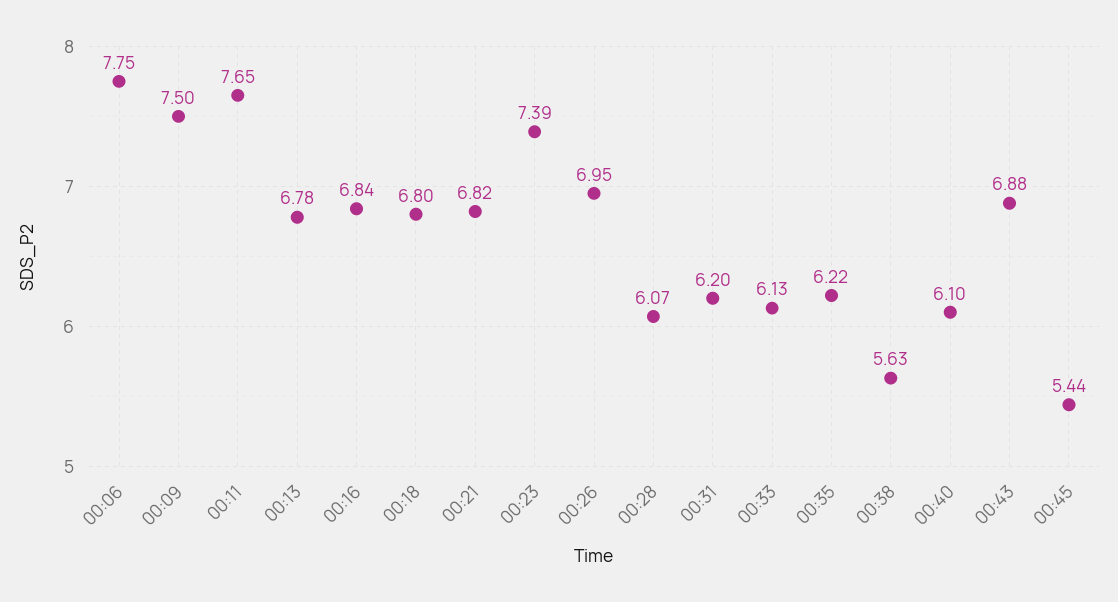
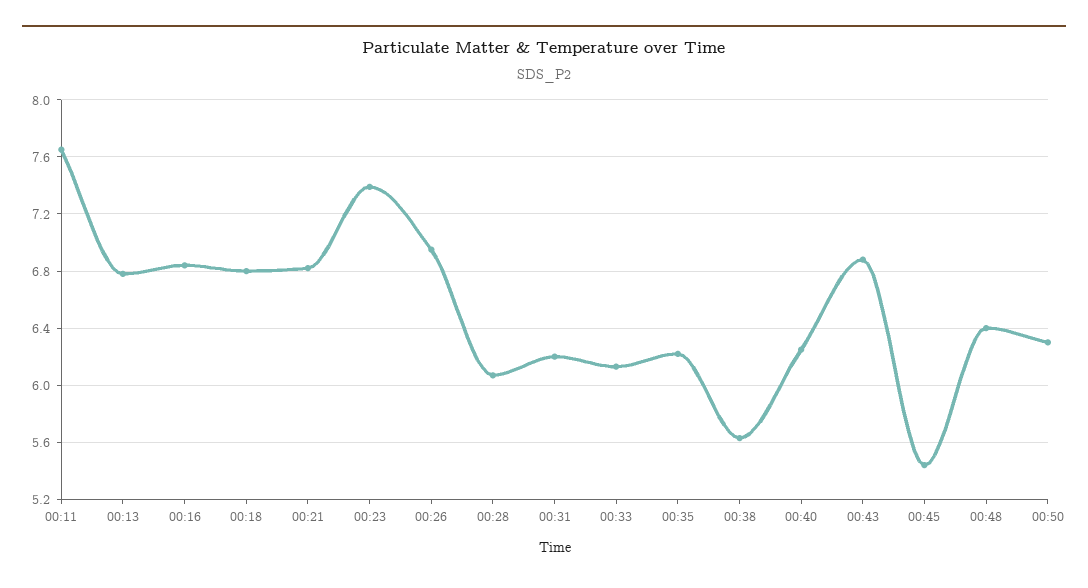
00:06: 7.75 -> none
00:09: 7.5 -> none
00:40: 6.1 -> 6.25
00:48: none -> 6.4
00:50: none -> 6.3

